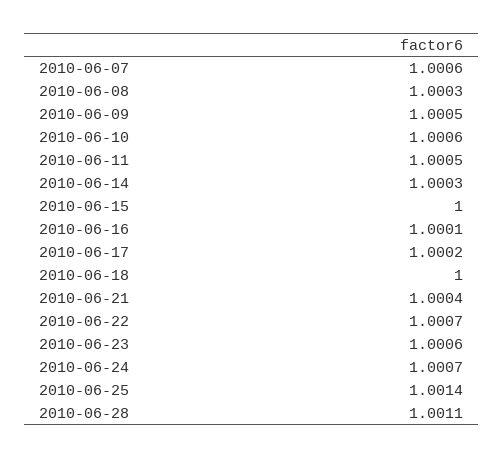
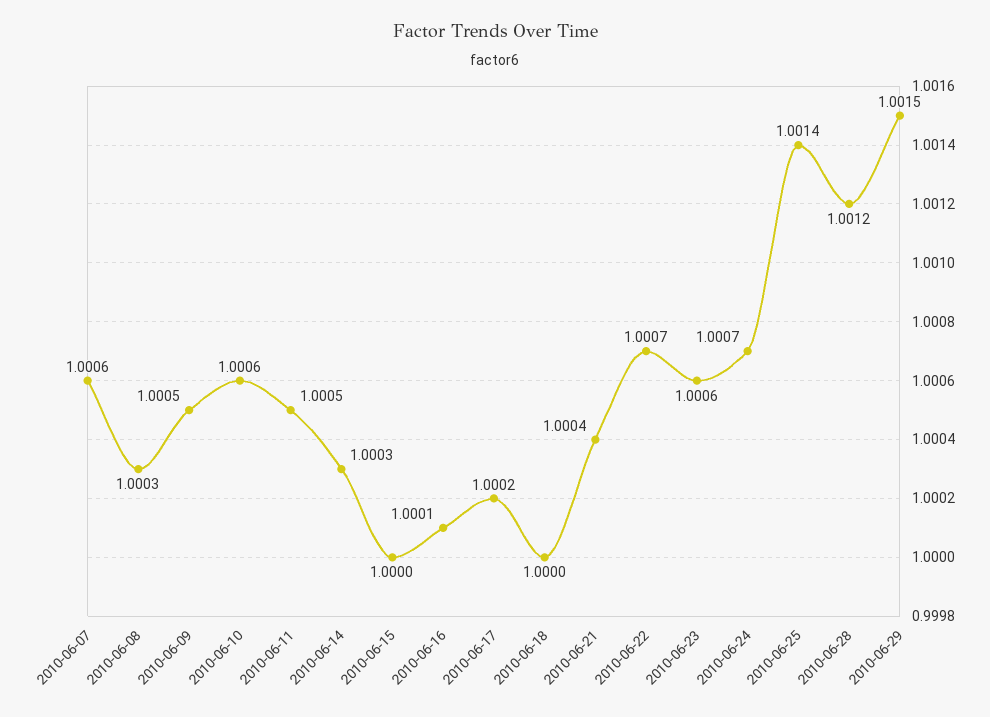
2010-06-28: 1.0011 -> 1.0012
2010-06-29: none -> 1.0015

